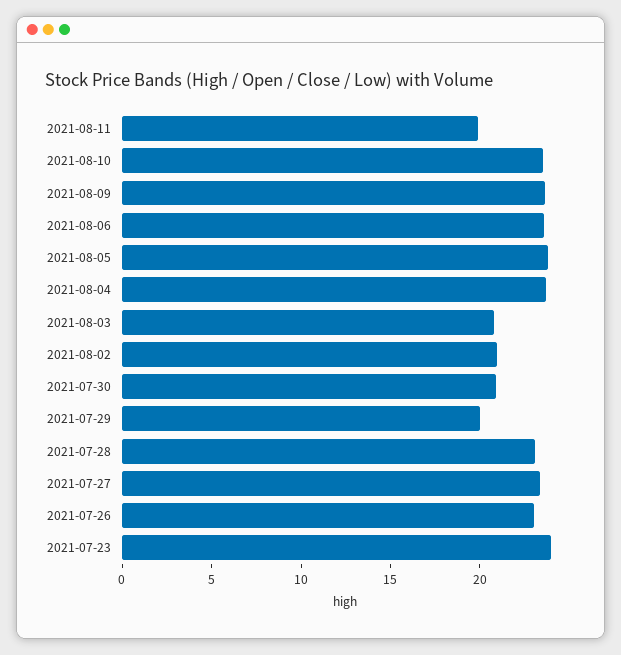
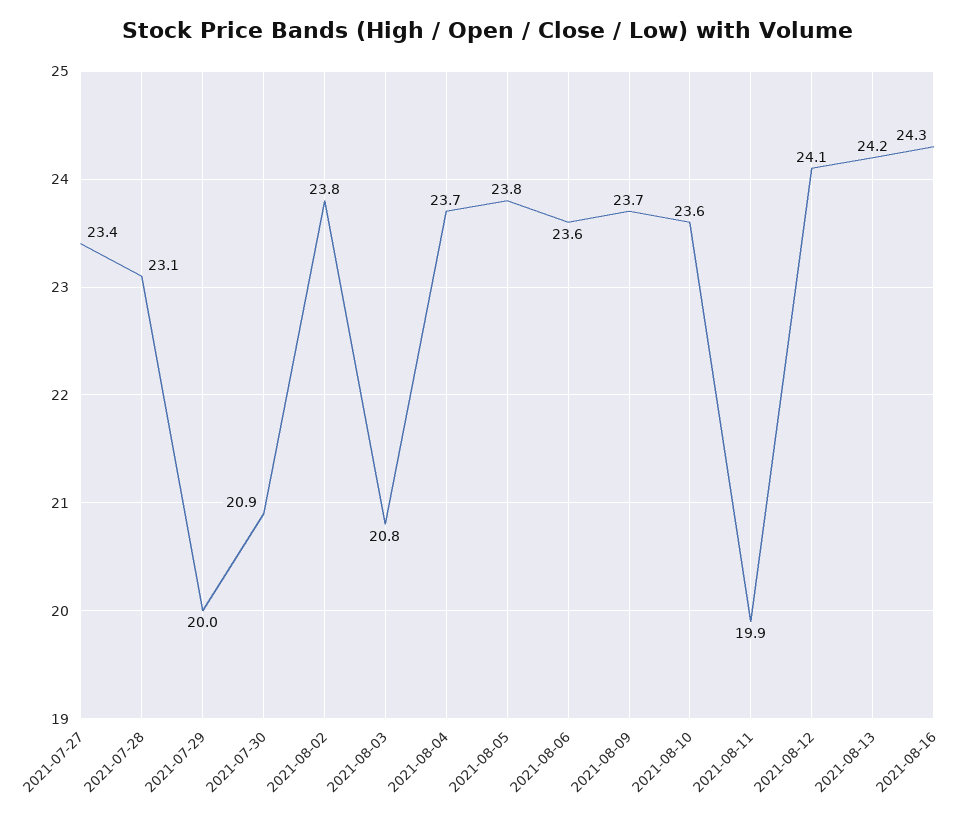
2021-08-02: 21 -> 23.8
2021-07-26: 23 -> none
2021-07-23: 24 -> none
2021-08-12: none -> 24.1
2021-08-13: none -> 24.2
2021-08-16: none -> 24.3

